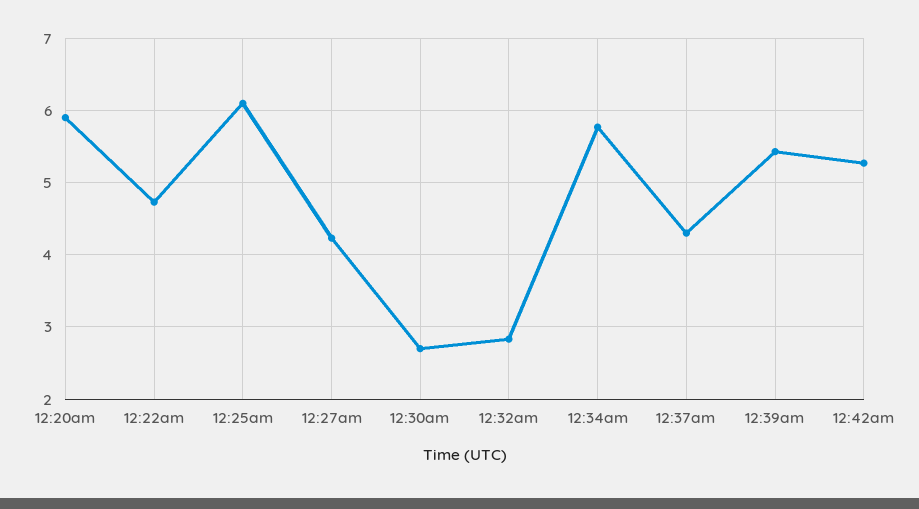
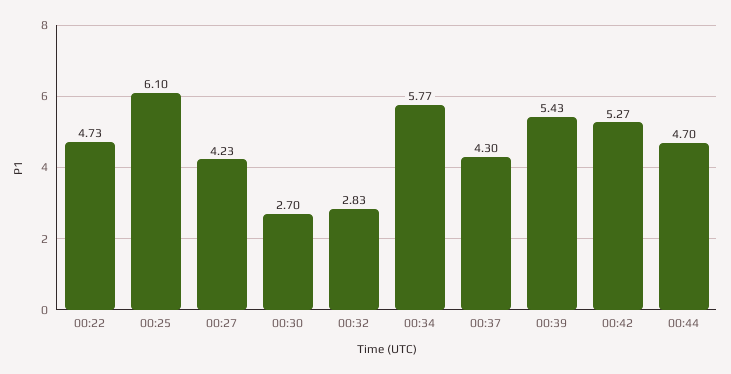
12:20am: 5.9 -> none
00:44: none -> 4.7

